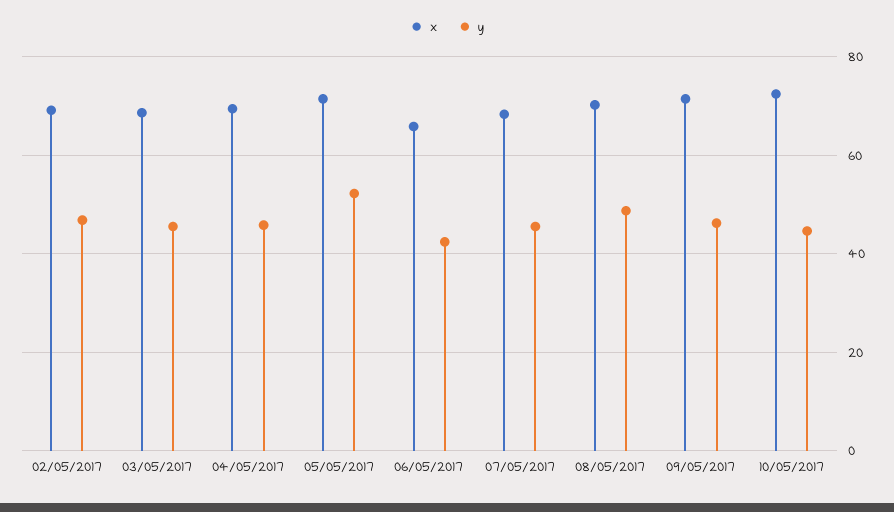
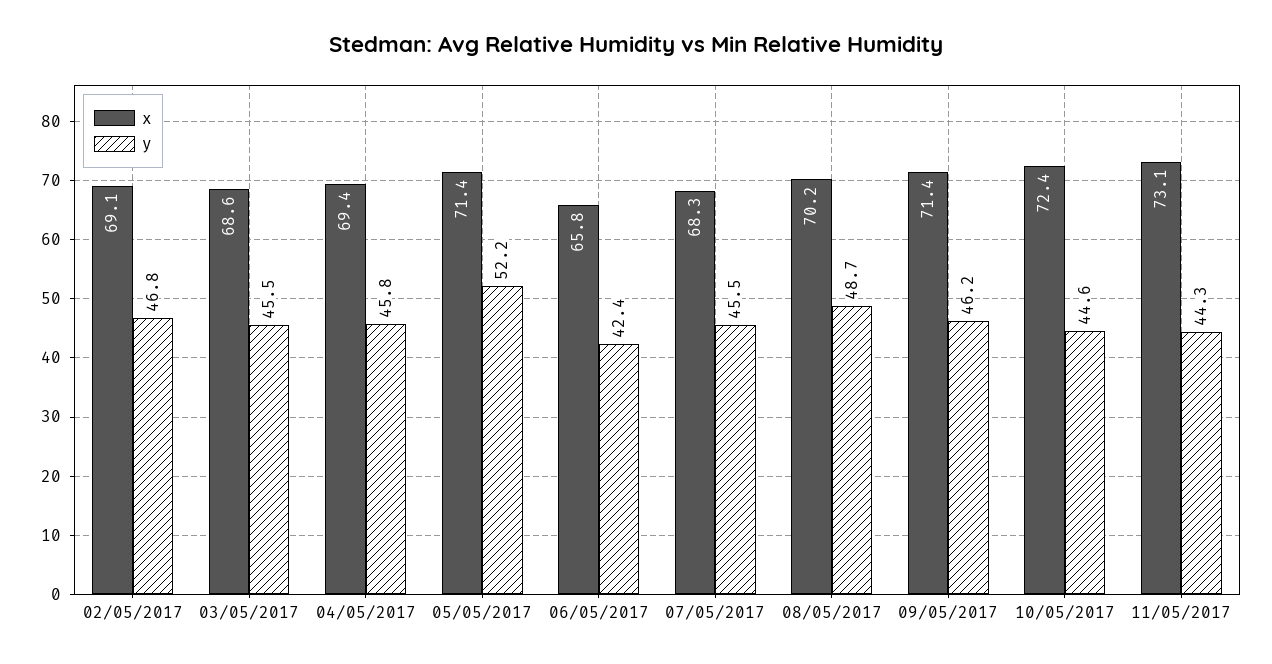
x, 11/05/2017: none -> 73.1
y, 11/05/2017: none -> 44.3

